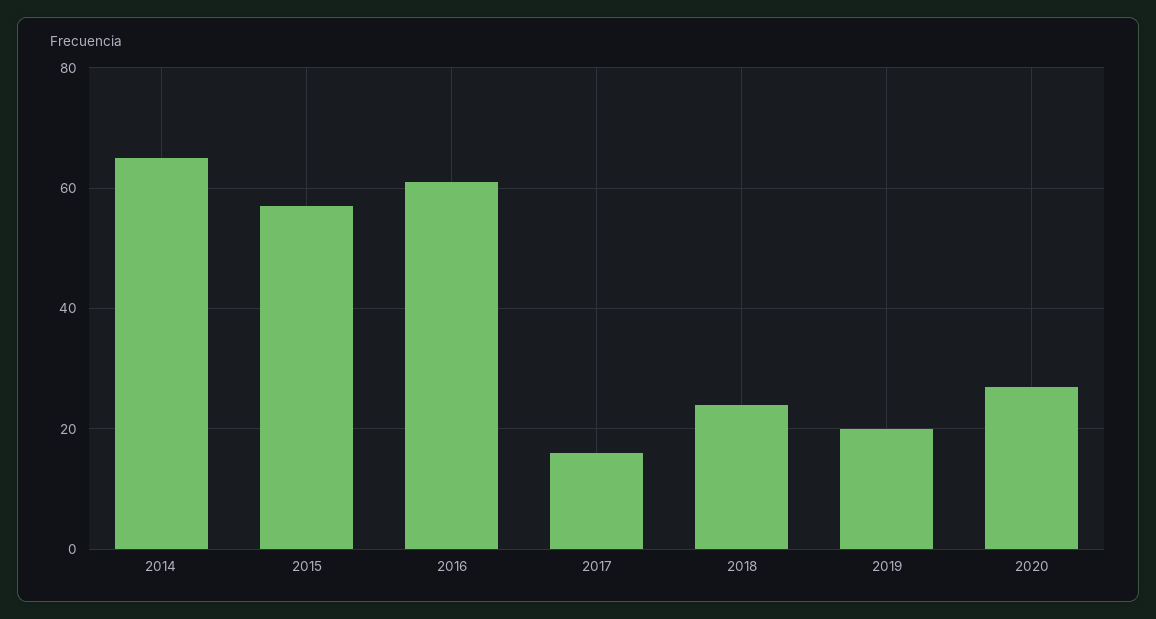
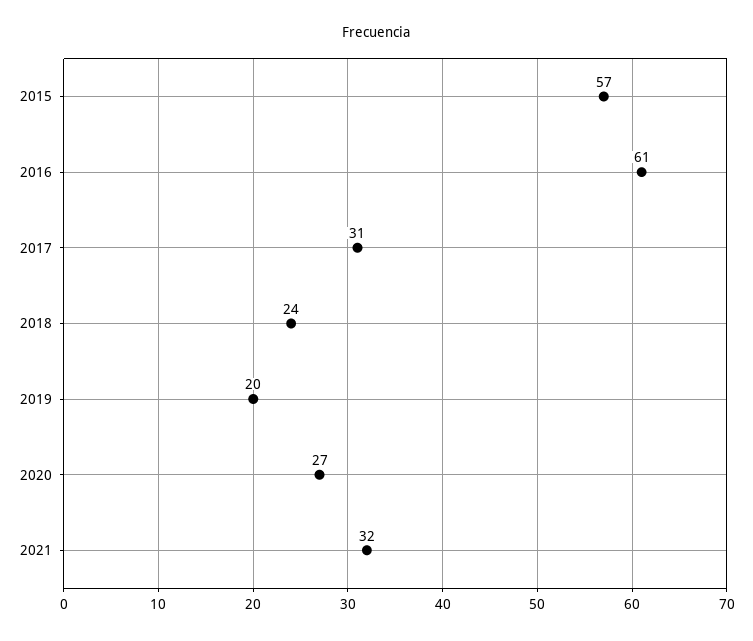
2014: 65 -> none
2017: 15 -> 31
2021: none -> 32

